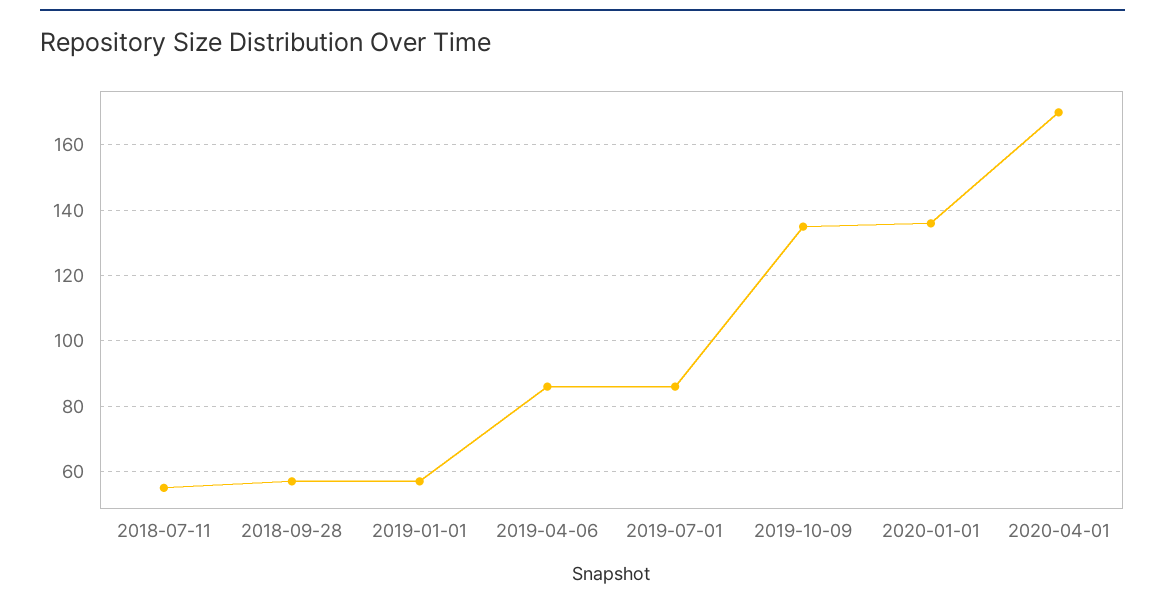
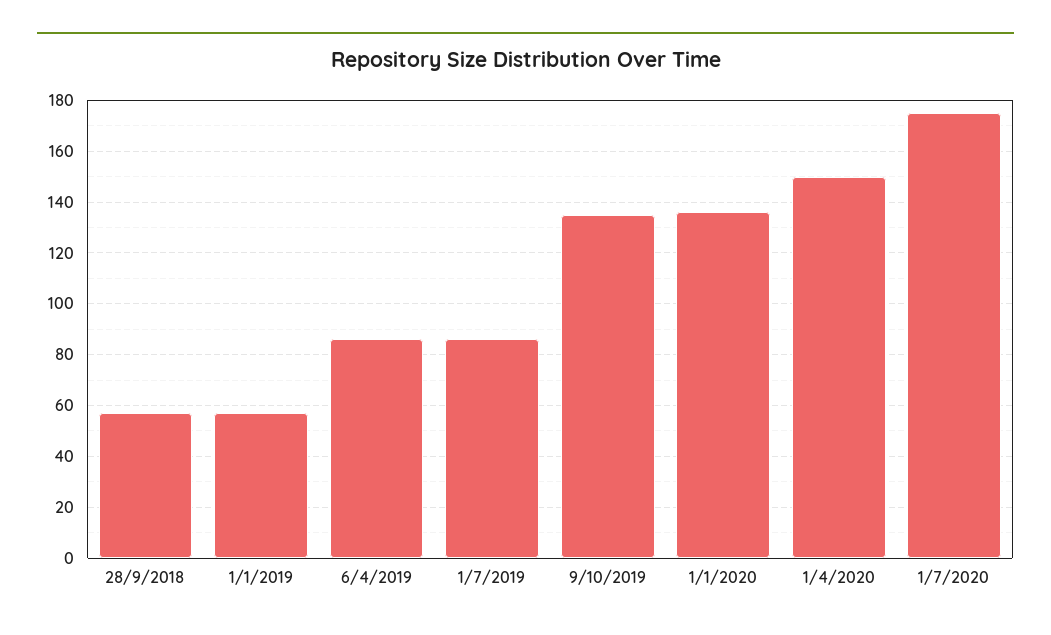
2018-07-11: 55 -> none
2020-04-01: 170 -> 150
1/7/2020: none -> 175

